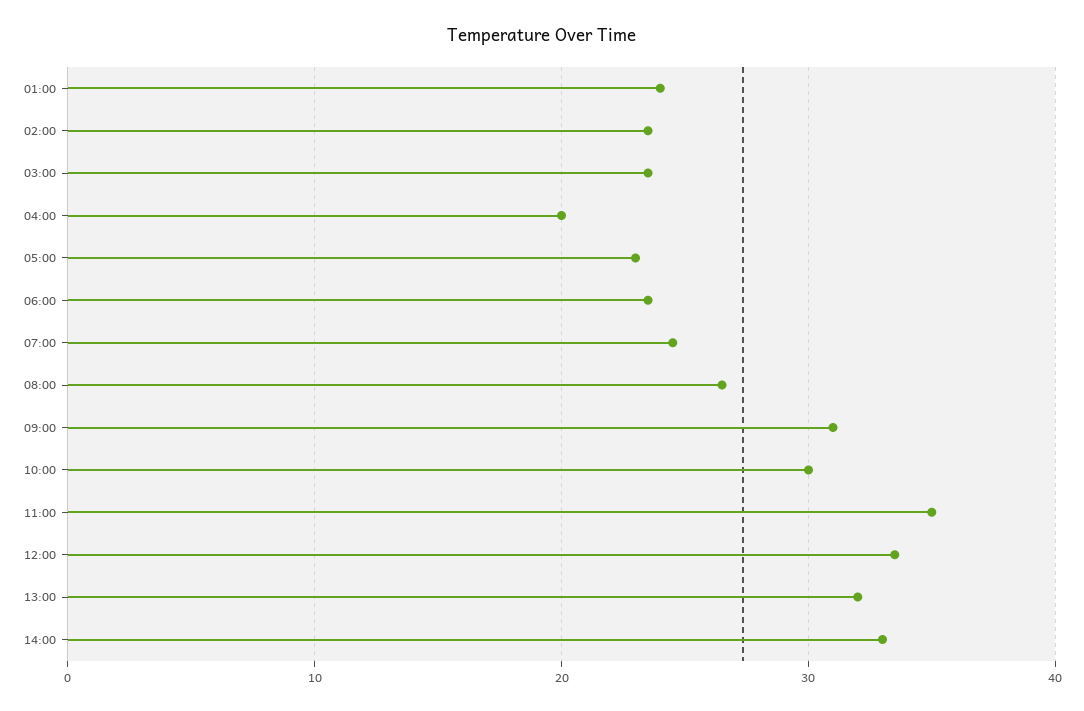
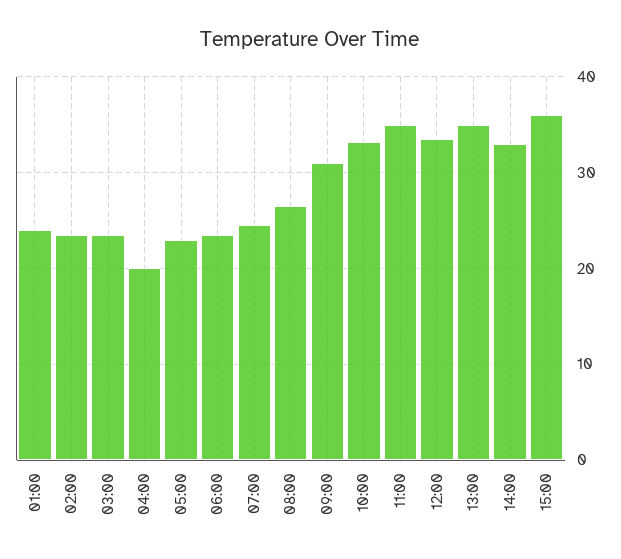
10:00: 30 -> 33
13:00: 32 -> 35
15:00: none -> 36

